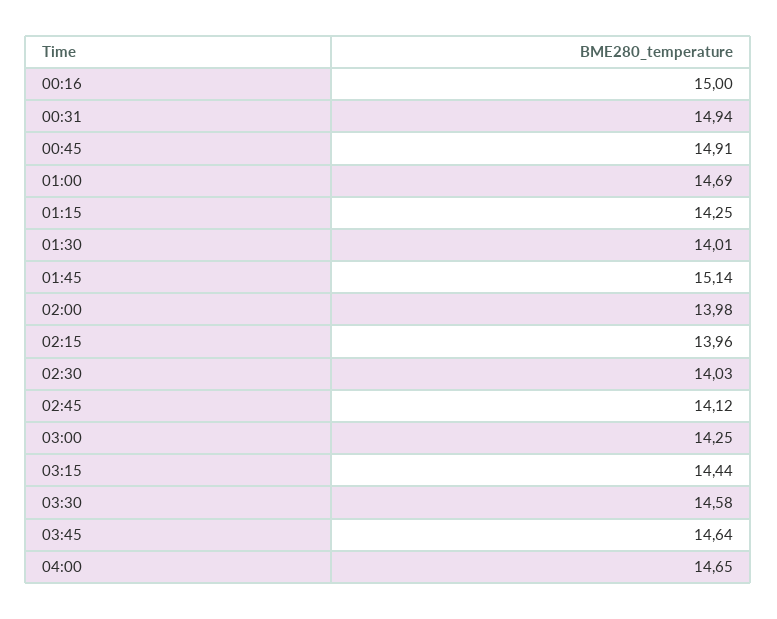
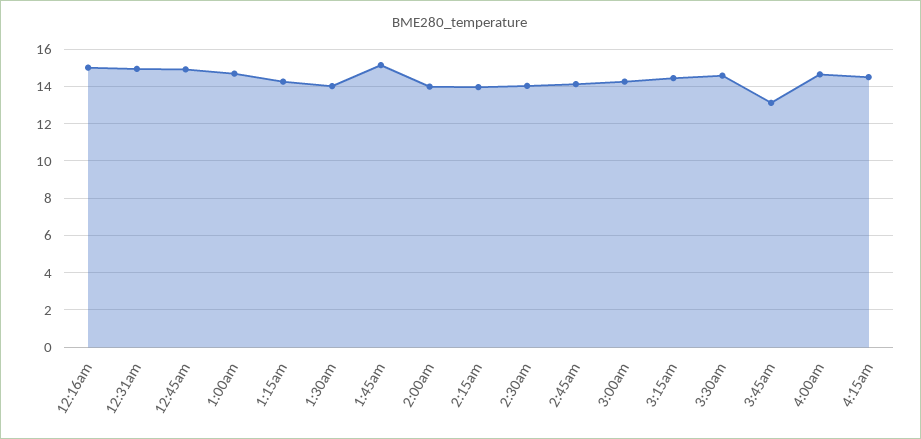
03:45: 14.64 -> 13
4:15am: none -> 14.5

